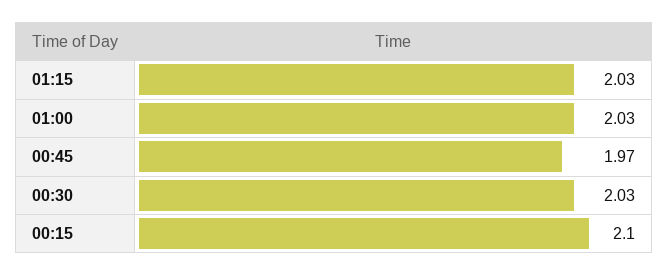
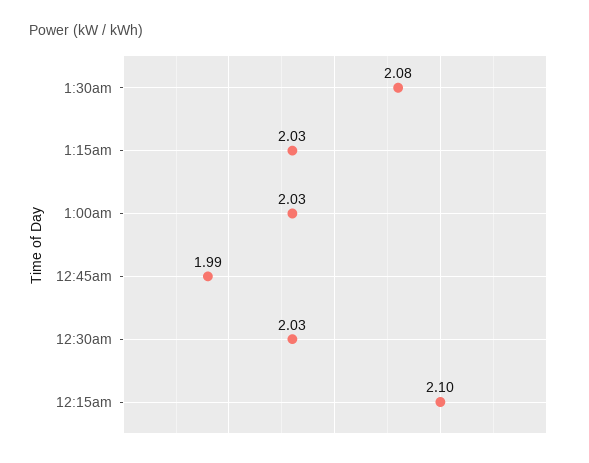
00:45: 1.97 -> 1.99
1:30am: none -> 2.08

